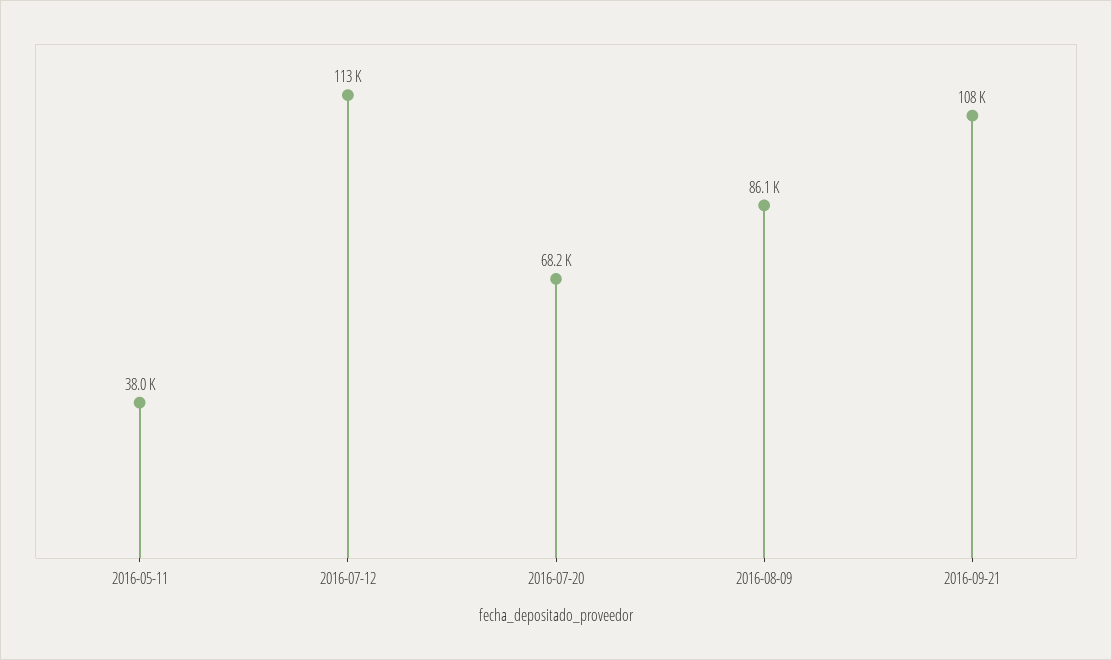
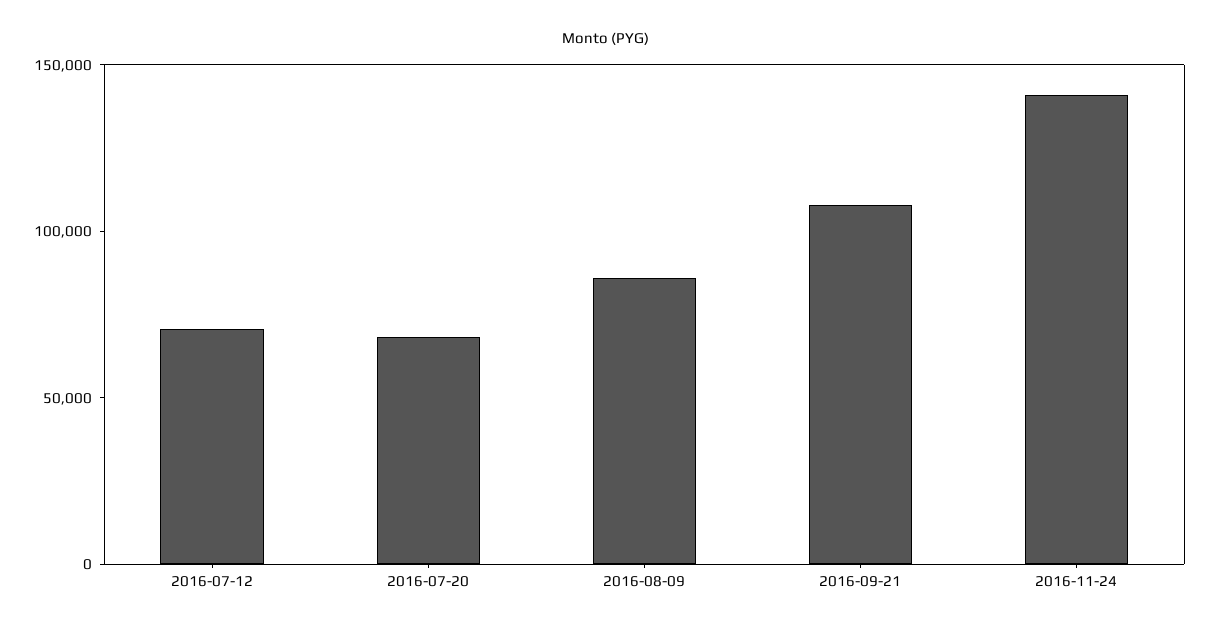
2016-05-11: 38000 -> none
2016-07-12: 113000 -> 70000
2016-11-24: none -> 140000

